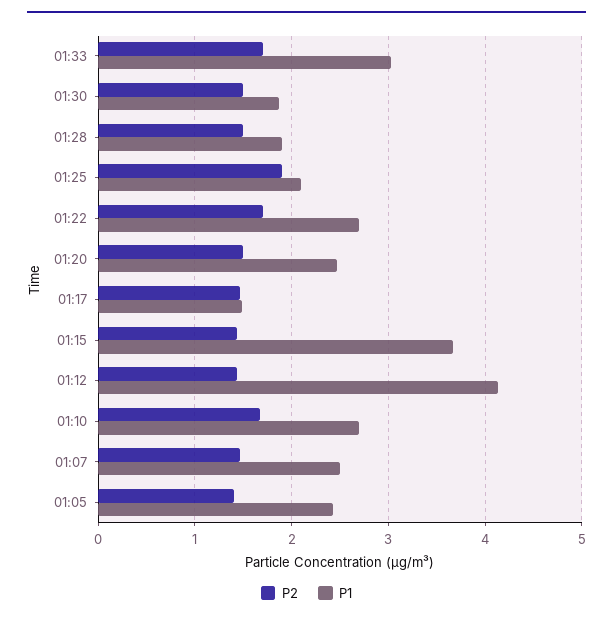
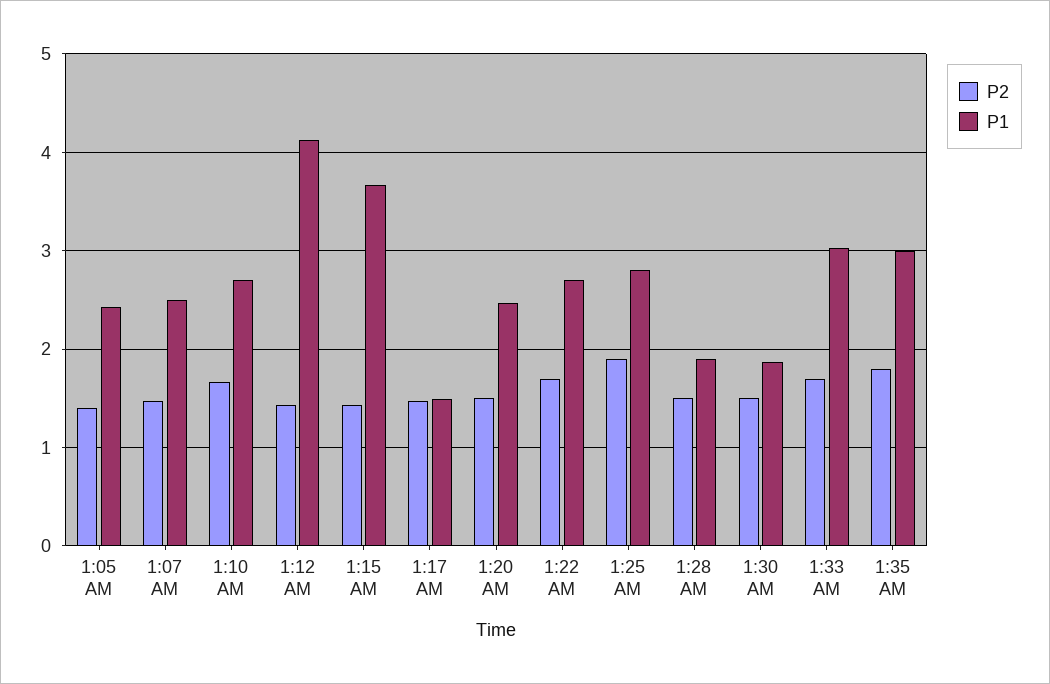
P1, 01:25: 2.1 -> 2.8
P2, 1:35 AM: none -> 1.8
P1, 1:35 AM: none -> 3

